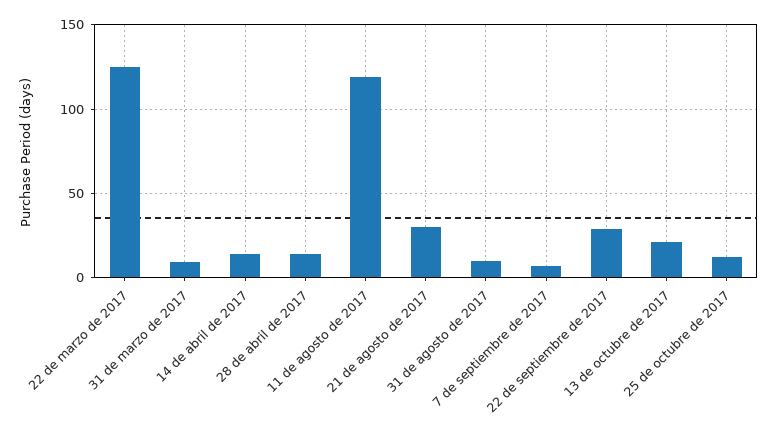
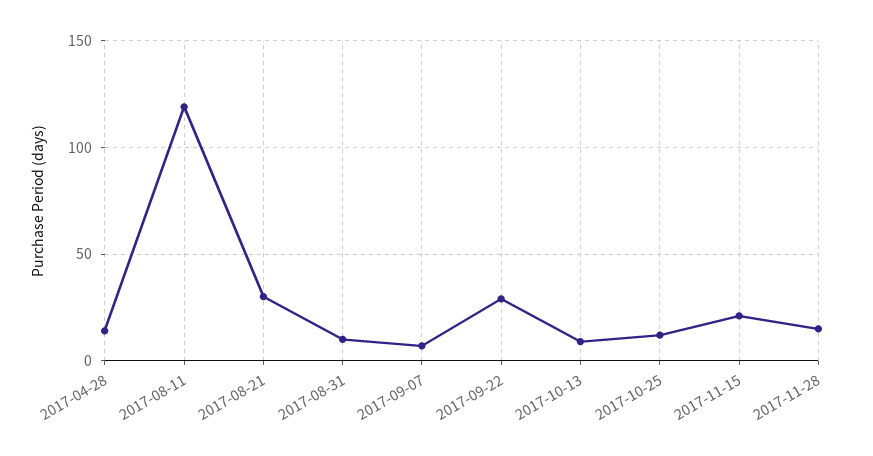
22 de marzo de 2017: 125 -> none
31 de marzo de 2017: 10 -> none
14 de abril de 2017: 15 -> none
13 de octubre de 2017: 20 -> 10
2017-11-15: none -> 20
2017-11-28: none -> 15

